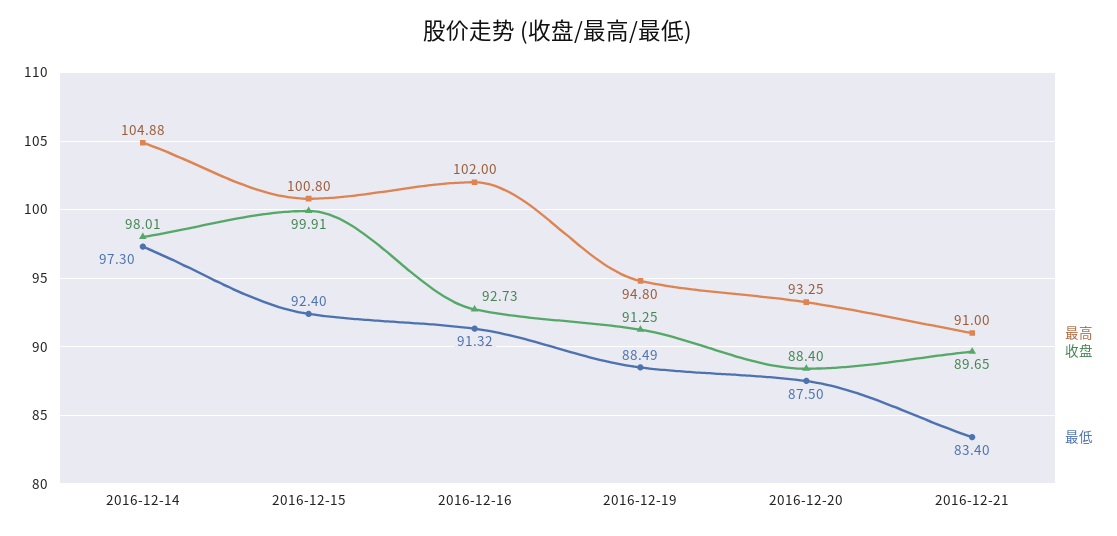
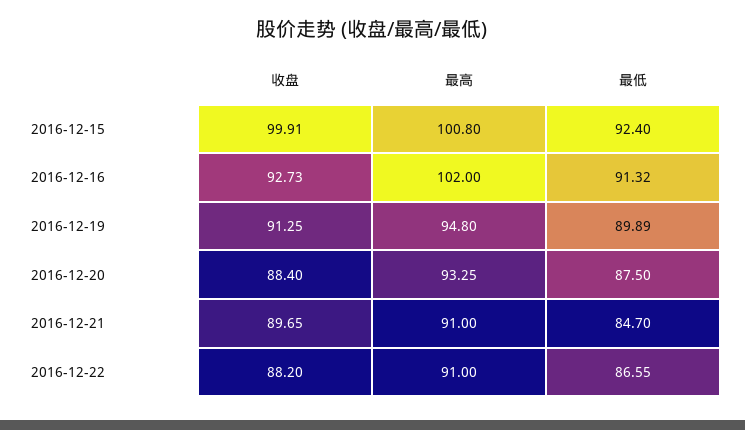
最高, 2016-12-14: 104.88 -> none
收盘, 2016-12-14: 98.01 -> none
最低, 2016-12-14: 97.3 -> none
最低, 2016-12-19: 88.49 -> 89.89
最低, 2016-12-21: 83.4 -> 84.7
收盘, 2016-12-22: none -> 88.2
最高, 2016-12-22: none -> 91
最低, 2016-12-22: none -> 86.55

